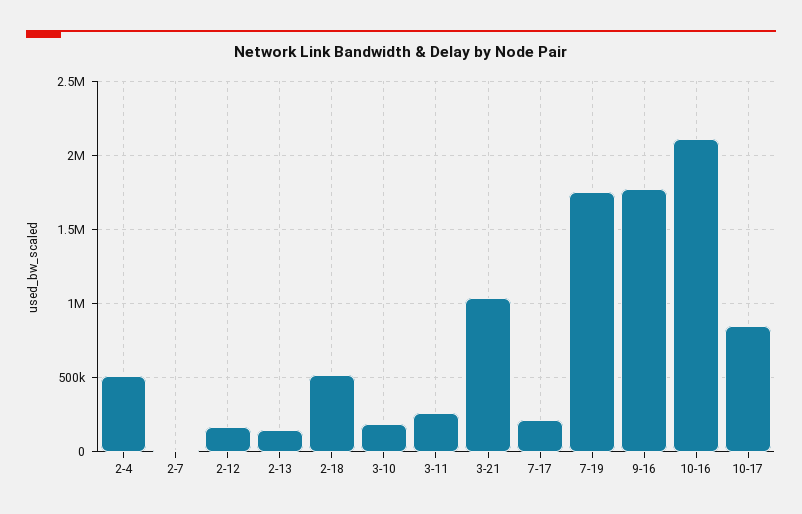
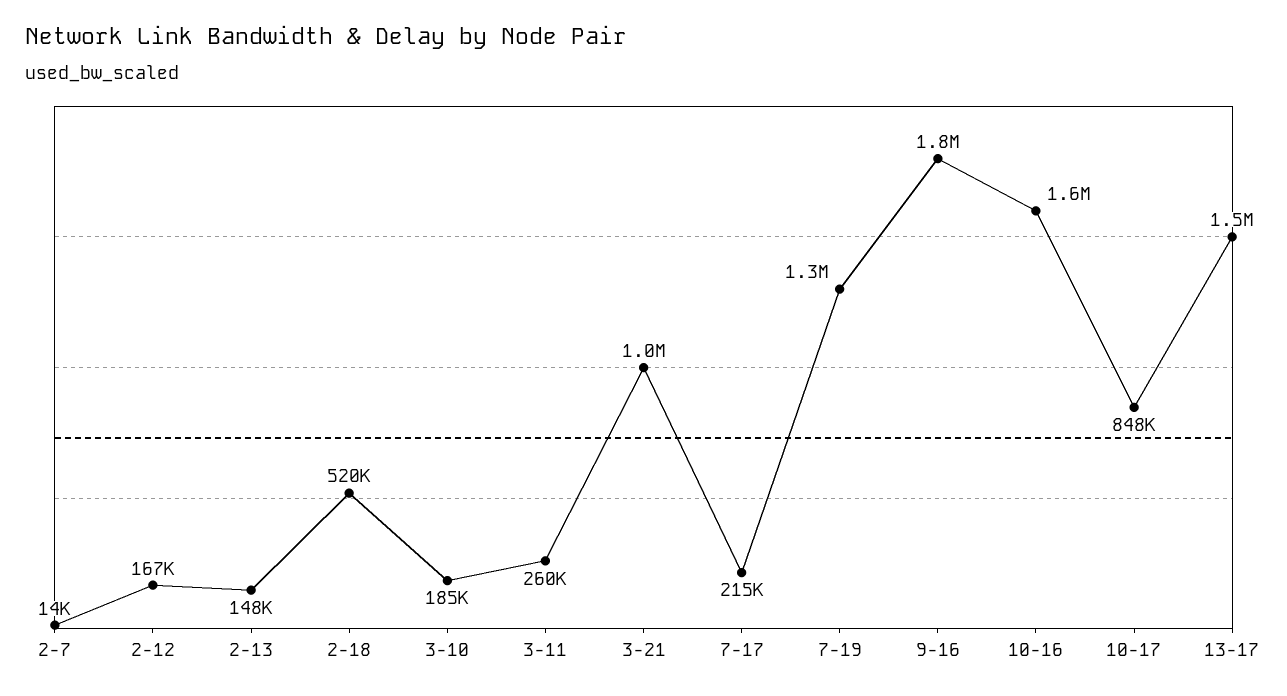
2-4: 500000 -> none
7-19: 1750000 -> 1300000
10-16: 2100000 -> 1600000
13-17: none -> 1500000

